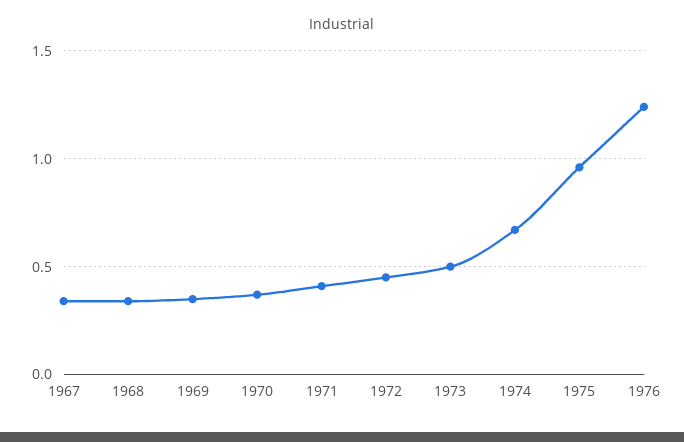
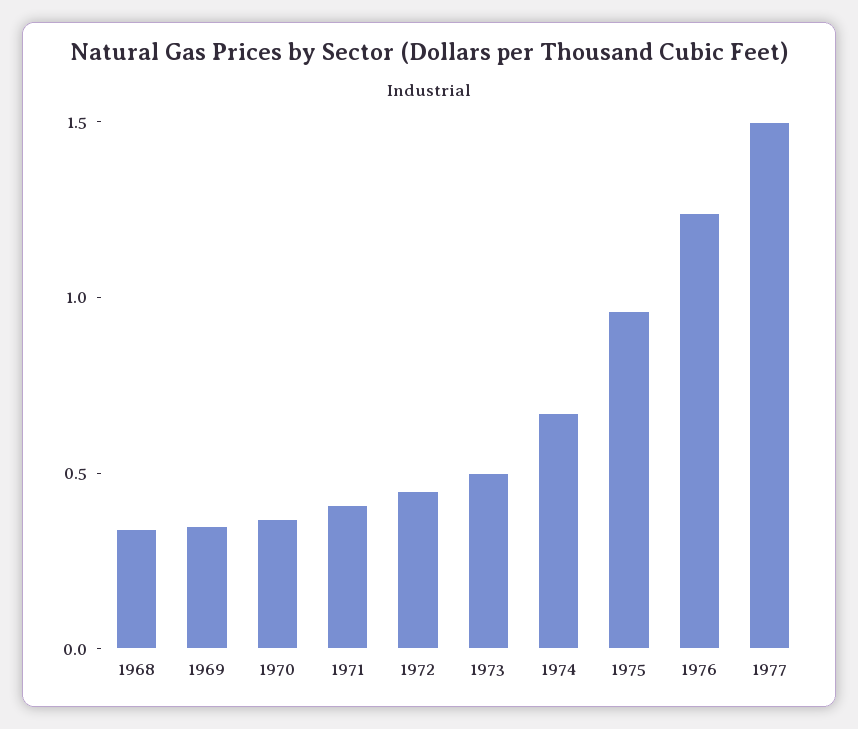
1967: 0.35 -> none
1977: none -> 1.5

